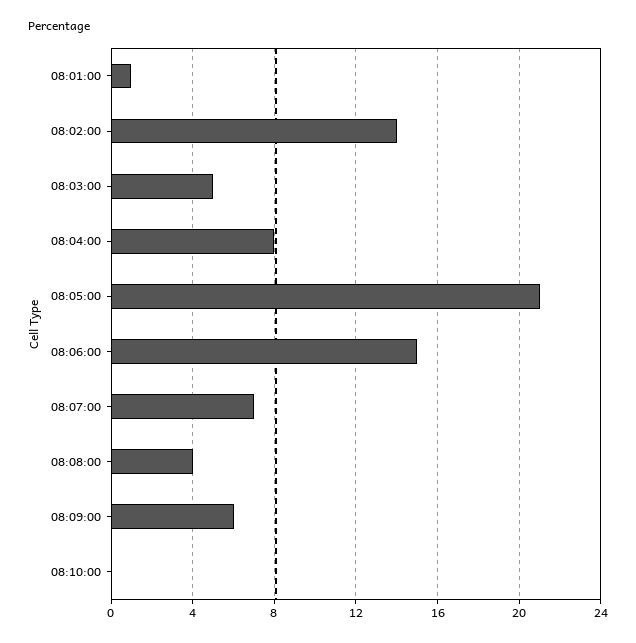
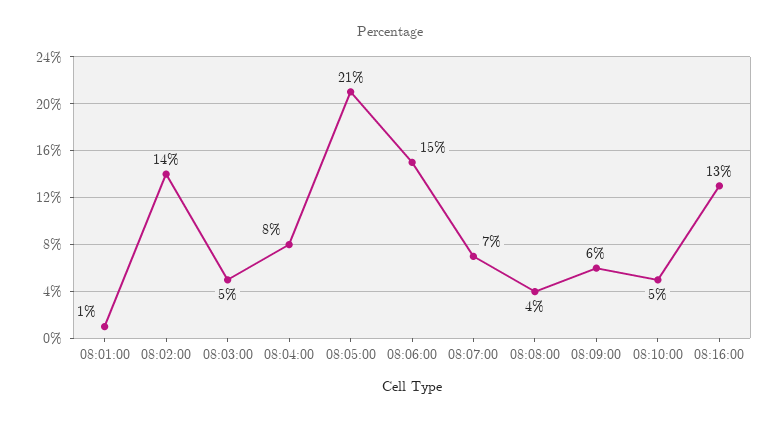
08:10:00: 0 -> 5
08:16:00: none -> 13

